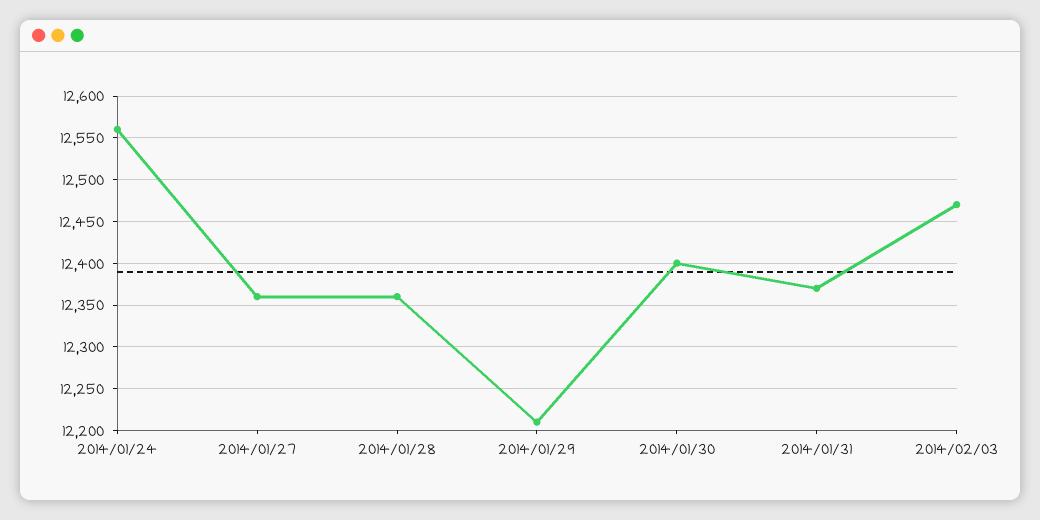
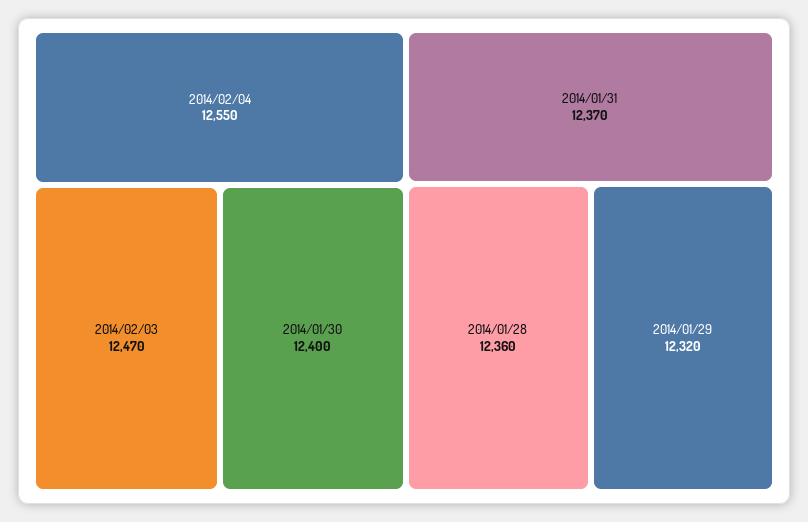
2014/01/24: 12560 -> none
2014/01/27: 12360 -> none
2014/01/29: 12210 -> 12320
2014/02/04: none -> 12550

